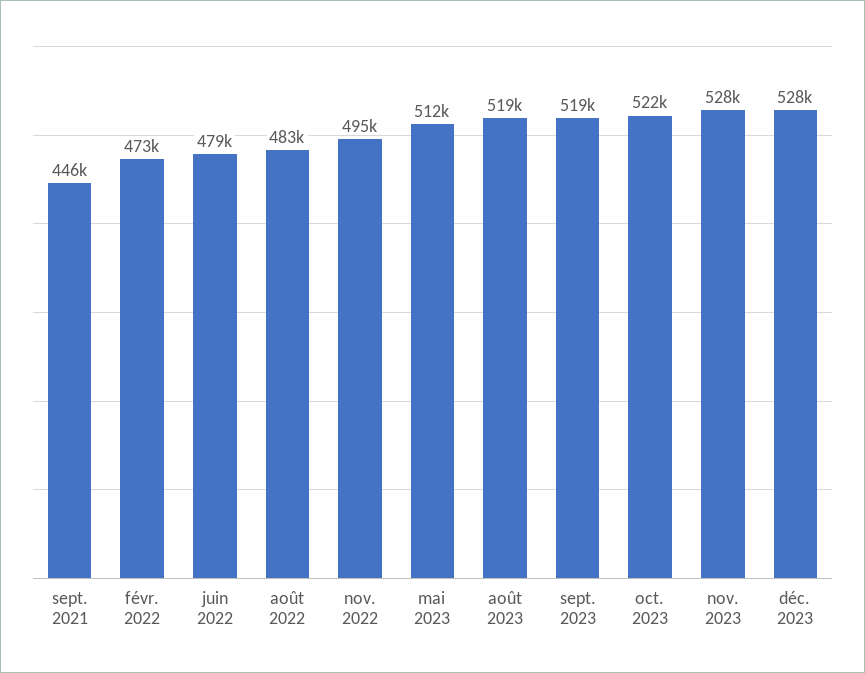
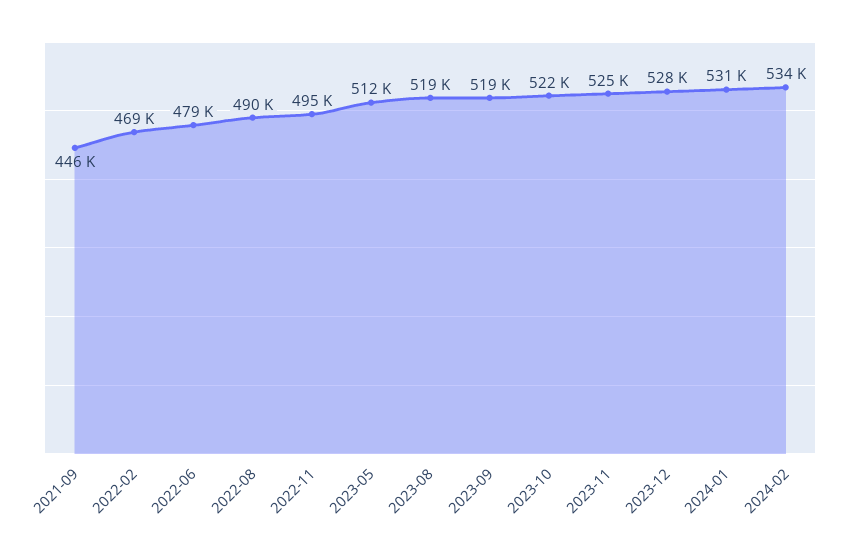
févr. 2022: 473000 -> 469000
août 2022: 483000 -> 490000
nov. 2023: 528000 -> 525000
2024-01: none -> 531000
2024-02: none -> 534000

